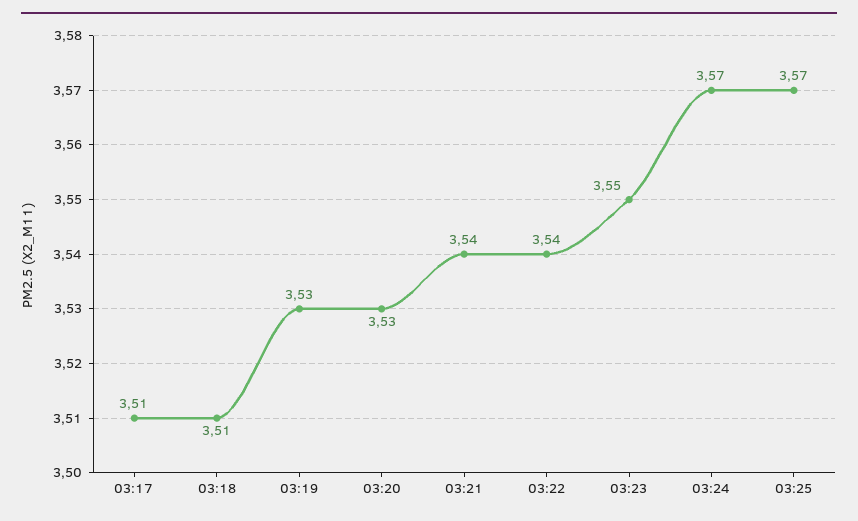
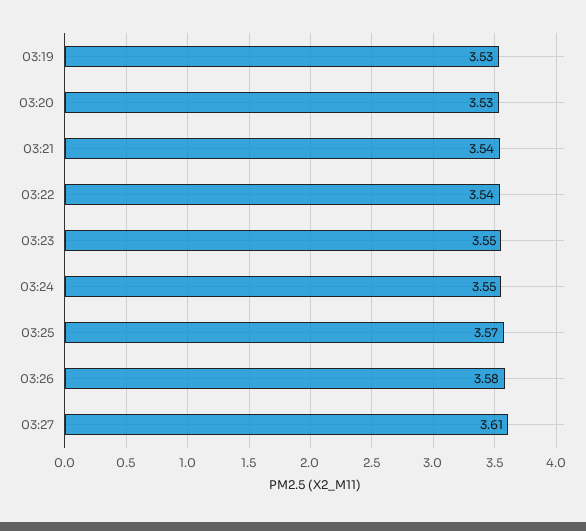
03:17: 3.51 -> none
03:18: 3.51 -> none
03:24: 3.57 -> 3.55
03:26: none -> 3.58
03:27: none -> 3.61

